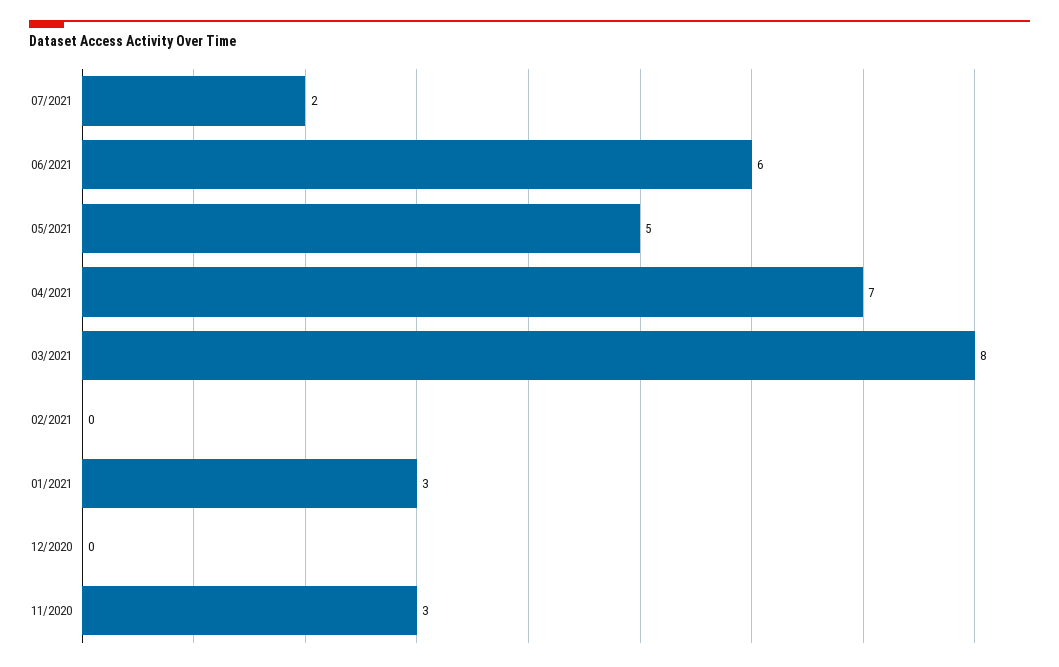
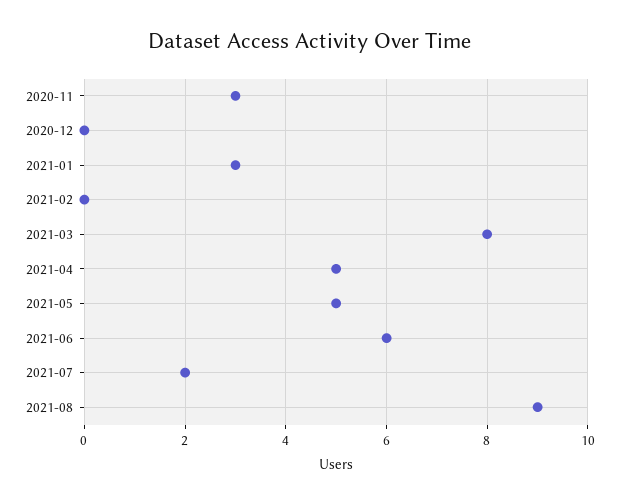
04/2021: 7 -> 5
2021-08: none -> 9

